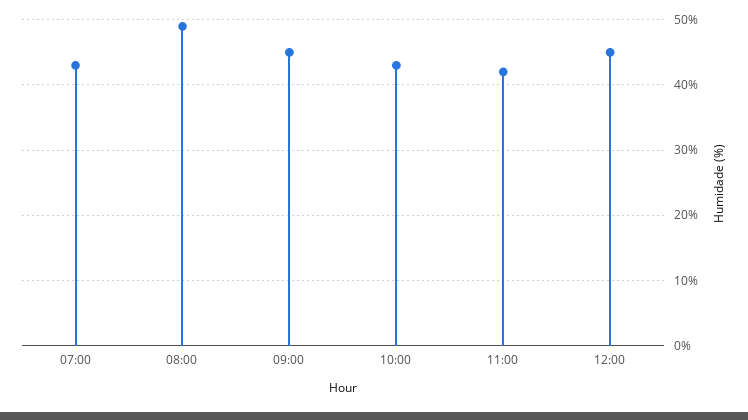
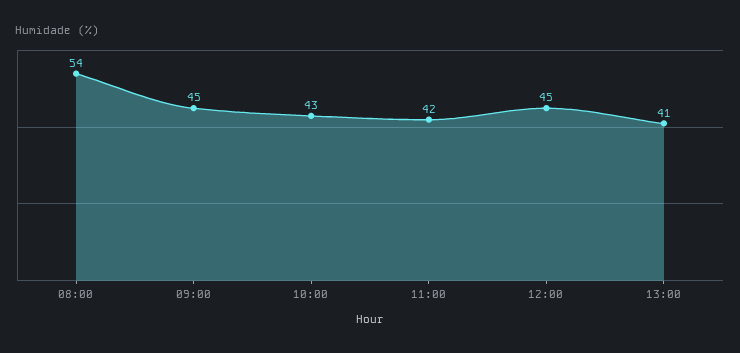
07:00: 43 -> none
08:00: 49 -> 54
13:00: none -> 41

